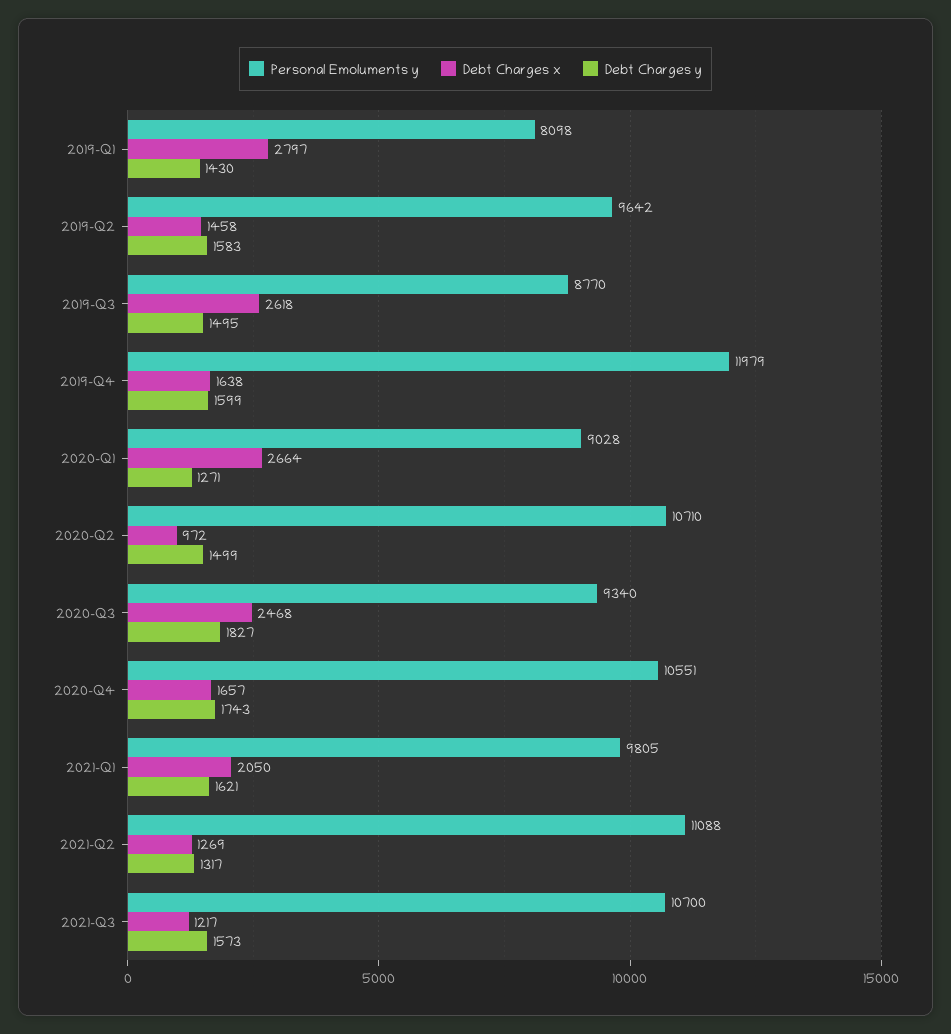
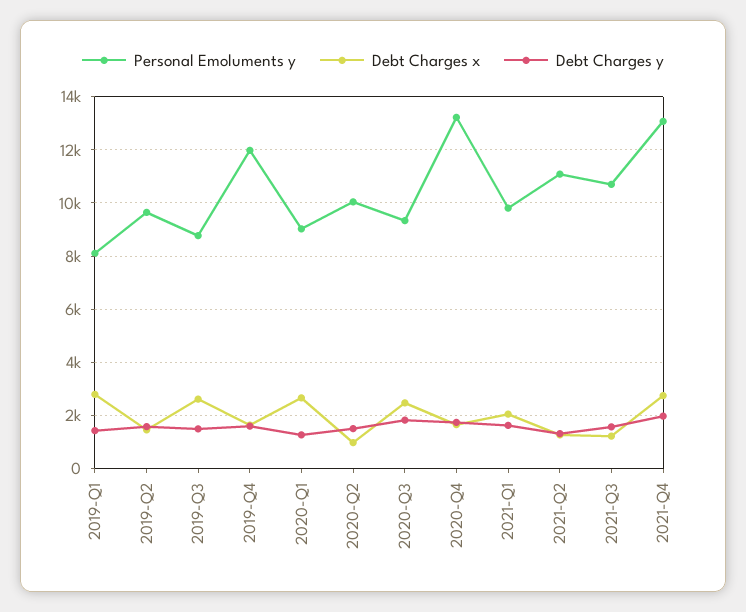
Personal Emoluments y, 2020-Q2: 10710 -> 10000
Personal Emoluments y, 2020-Q4: 10551 -> 13250
Personal Emoluments y, 2021-Q4: none -> 13000
Debt Charges x, 2021-Q4: none -> 2750
Debt Charges y, 2021-Q4: none -> 2000

